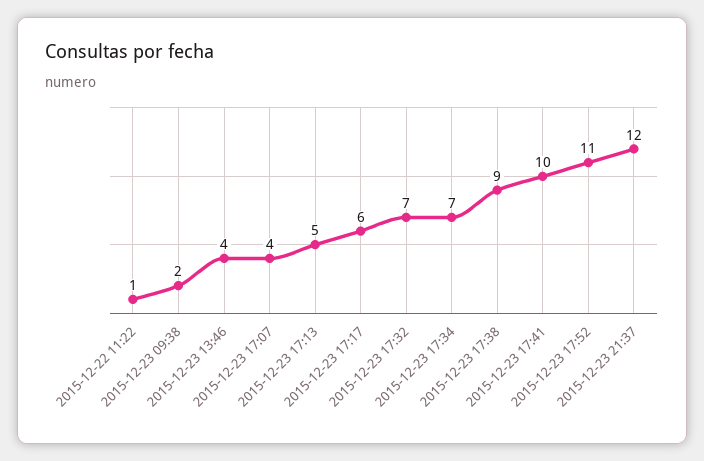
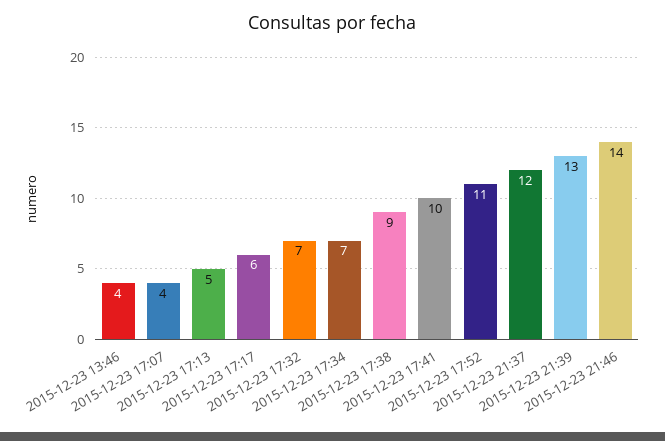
2015-12-22 11:22: 1 -> none
2015-12-23 09:38: 2 -> none
2015-12-23 21:39: none -> 13
2015-12-23 21:46: none -> 14

